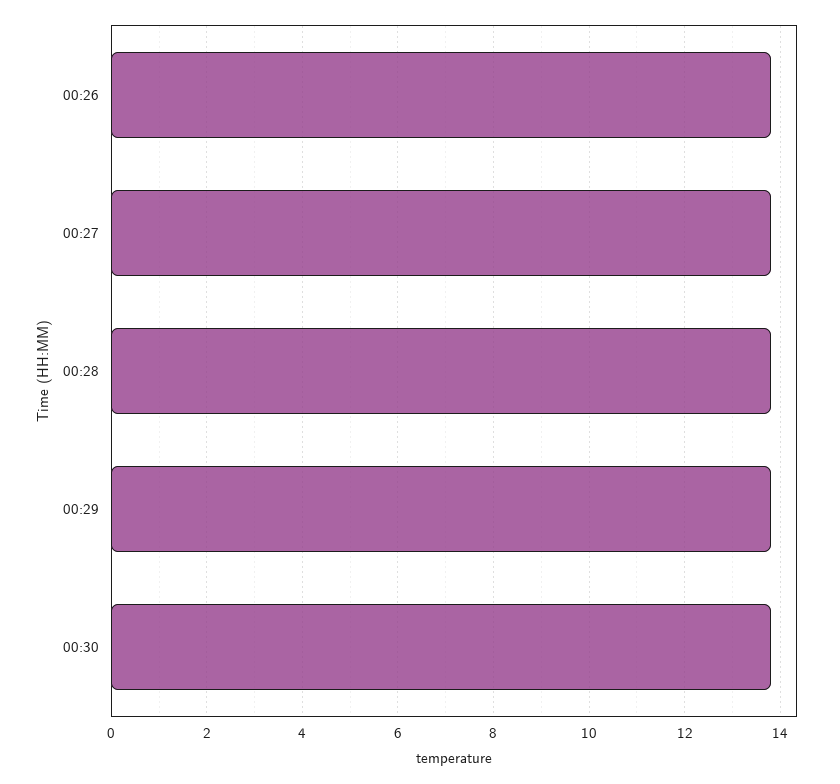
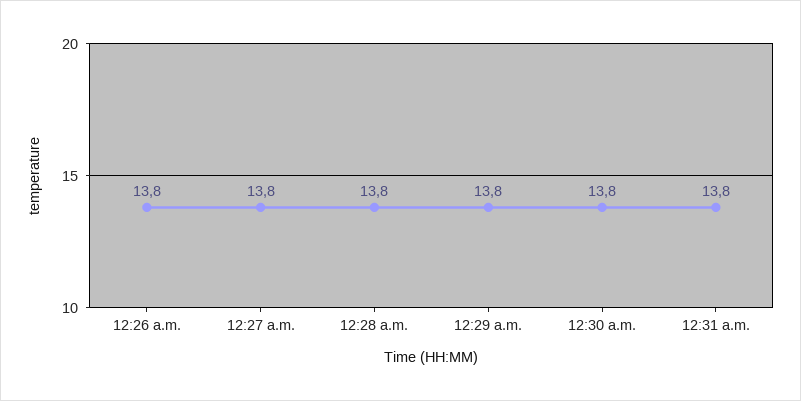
12:31 a.m.: none -> 13.8

